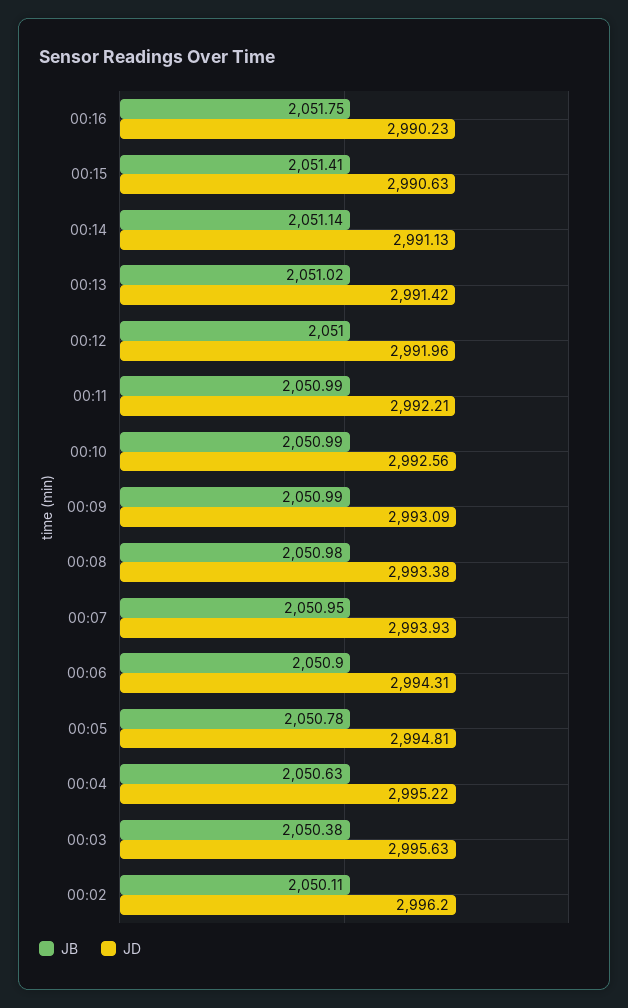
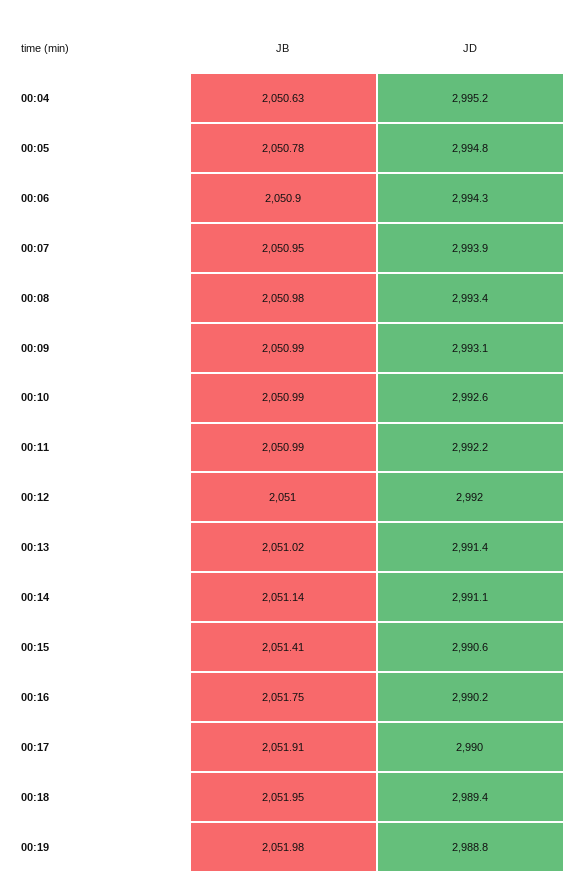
JB, 00:03: 2050.38 -> none
JD, 00:03: 2995.63 -> none
JB, 00:02: 2050.11 -> none
JD, 00:02: 2996.2 -> none
JB, 00:17: none -> 2051.91
JD, 00:17: none -> 2990
JB, 00:18: none -> 2051.95
JD, 00:18: none -> 2989.4
JB, 00:19: none -> 2051.98
JD, 00:19: none -> 2988.8

